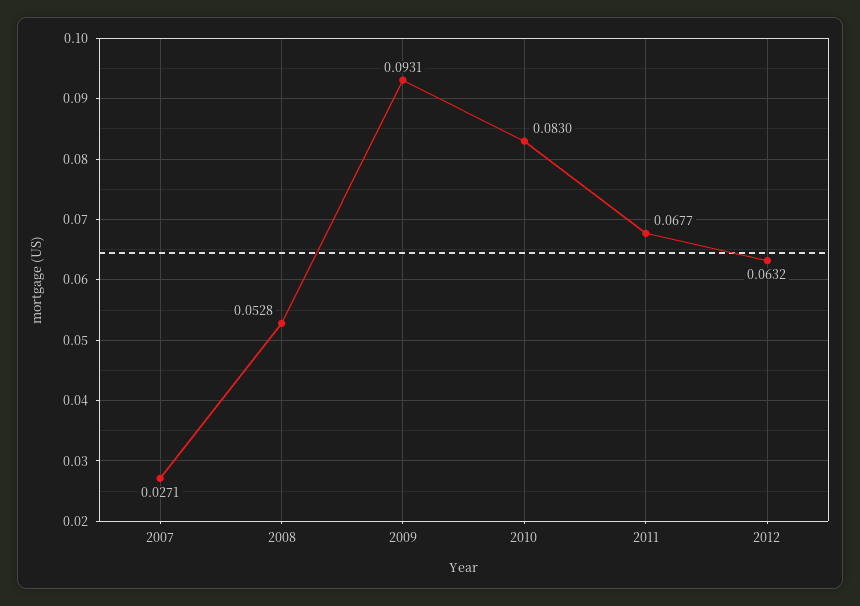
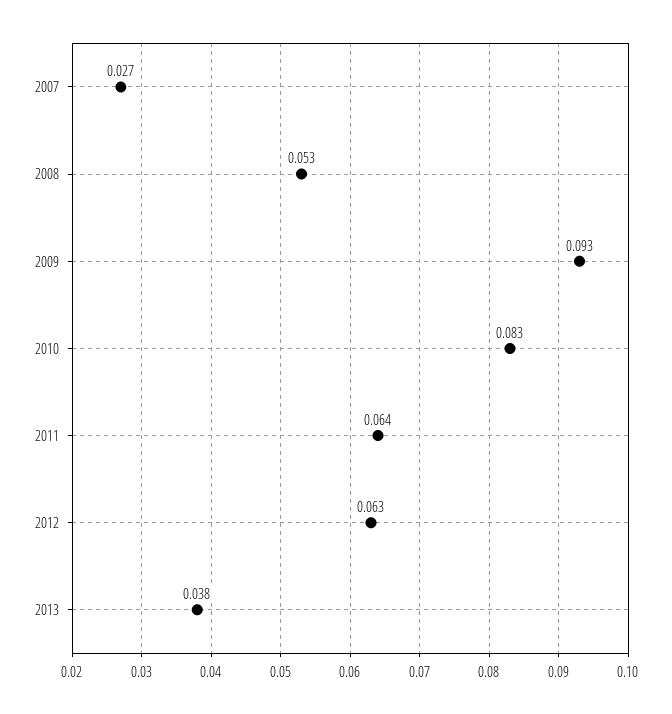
2011: 0.0677 -> 0.064
2013: none -> 0.038

